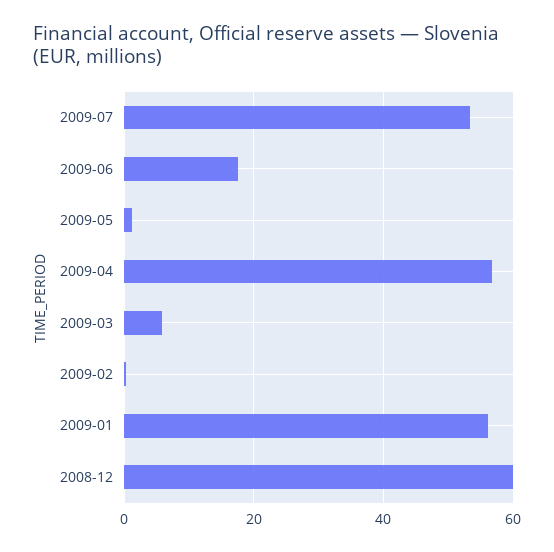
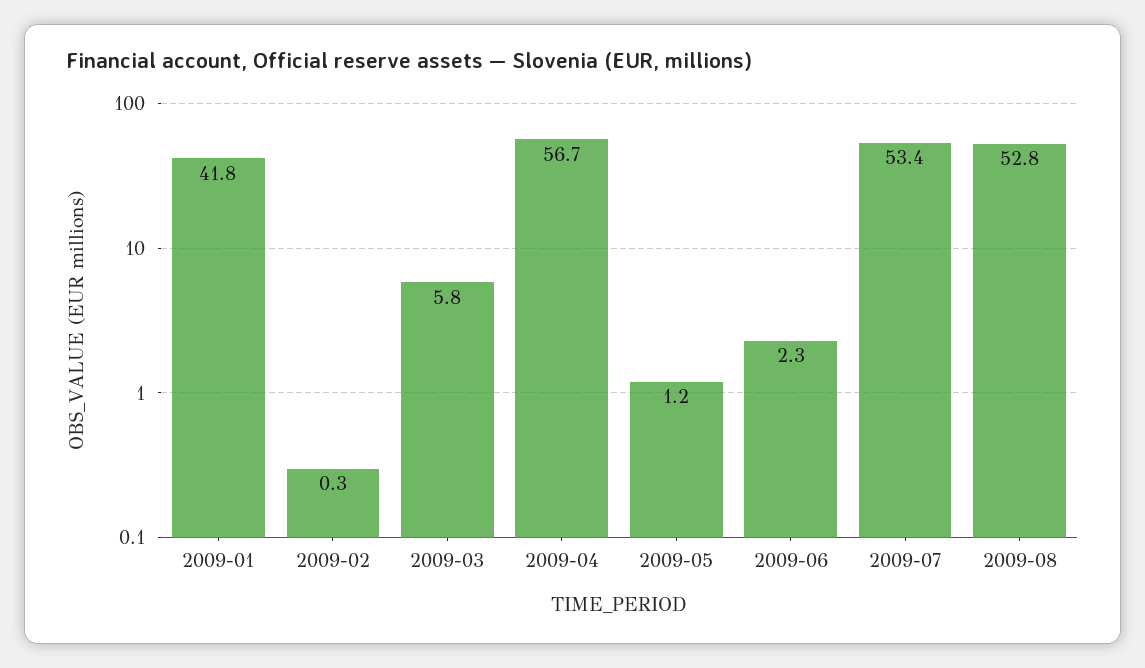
2009-06: 18 -> 2.3
2009-01: 56 -> 41.8
2008-12: 60 -> none
2009-08: none -> 52.8

